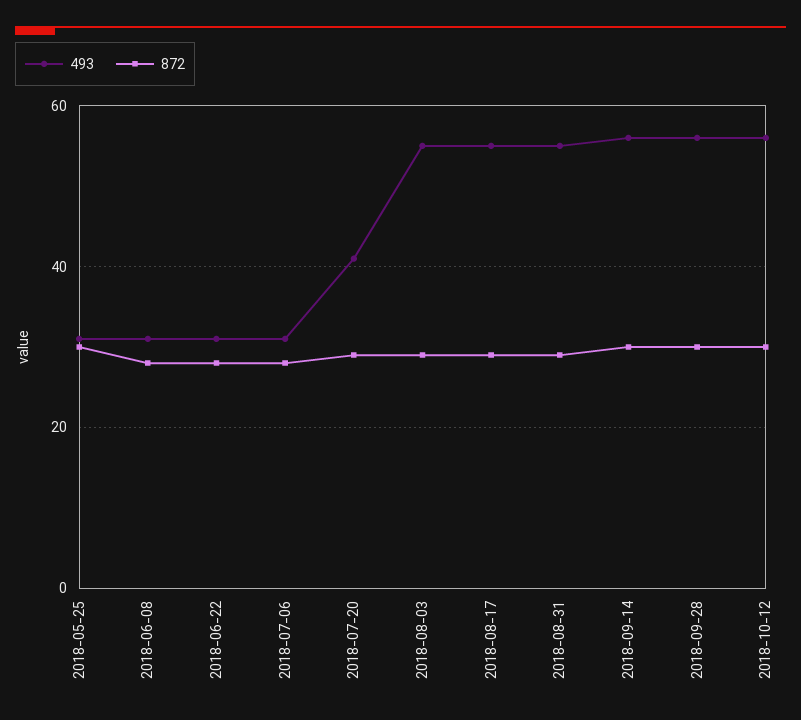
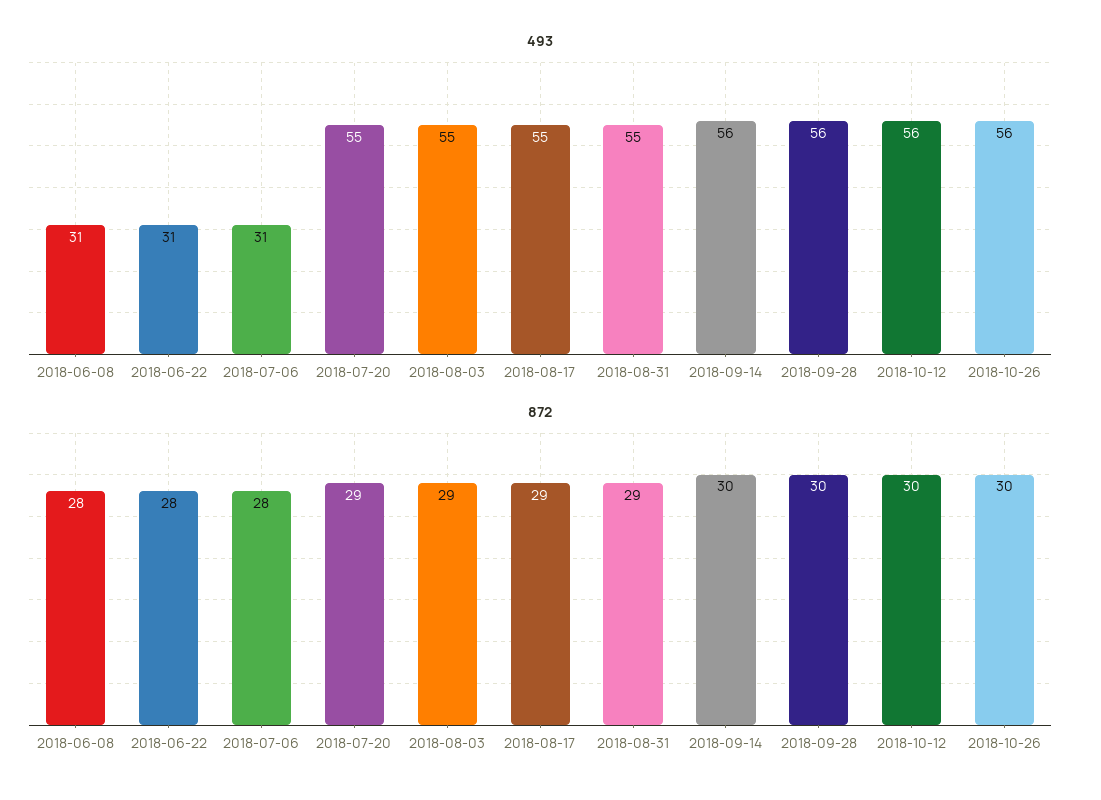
493, 2018-05-25: 30 -> none
872, 2018-05-25: 30 -> none
493, 2018-07-20: 40 -> 55
493, 2018-10-26: none -> 56
872, 2018-10-26: none -> 30

